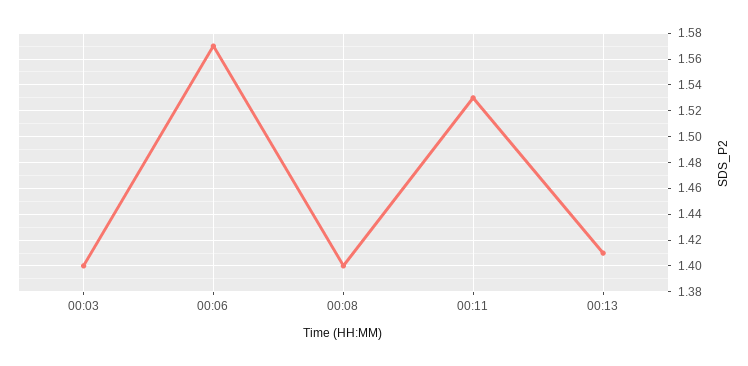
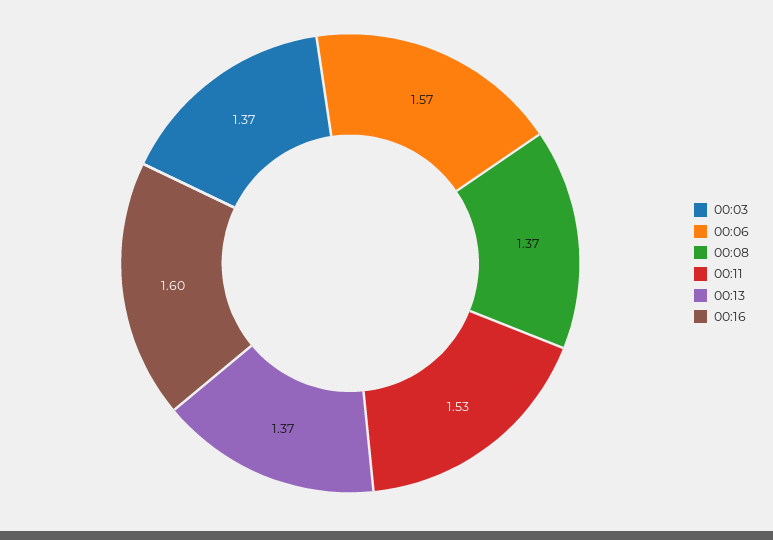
00:03: 1.4 -> 1.37
00:08: 1.4 -> 1.37
00:13: 1.41 -> 1.37
00:16: none -> 1.6

